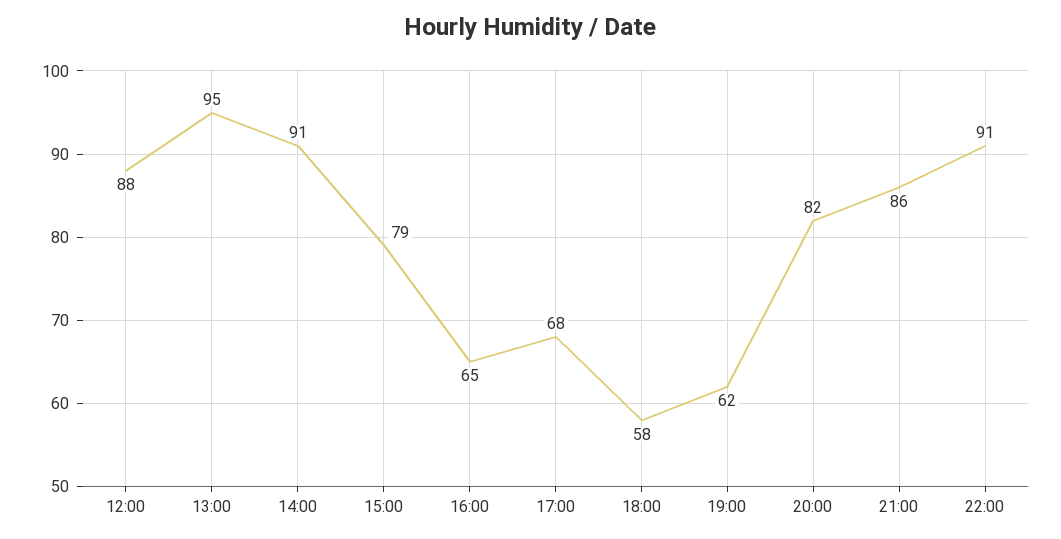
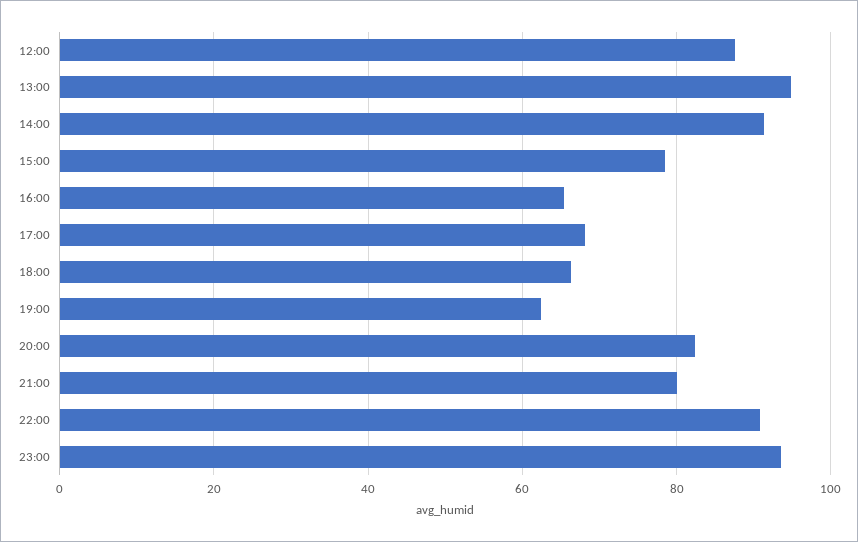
18:00: 58 -> 66
21:00: 86 -> 80
23:00: none -> 94

